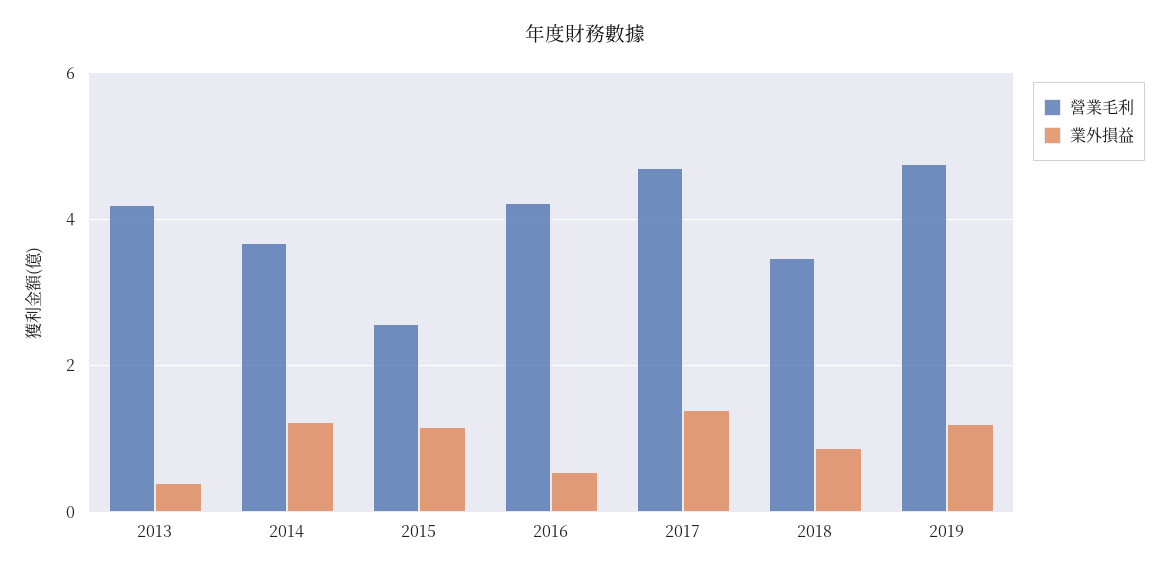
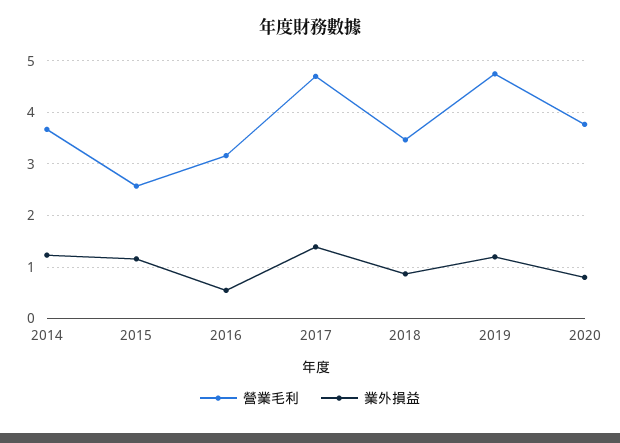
營業毛利, 2013: 4.2 -> none
業外損益, 2013: 0.4 -> none
營業毛利, 2016: 4.2 -> 3.2
營業毛利, 2020: none -> 3.8
業外損益, 2020: none -> 0.8

